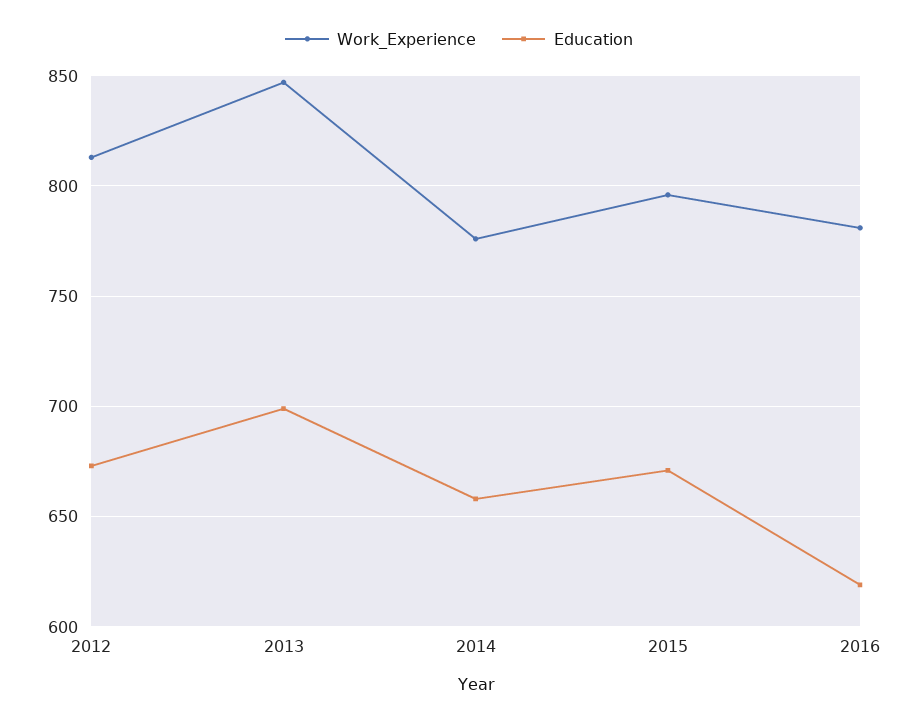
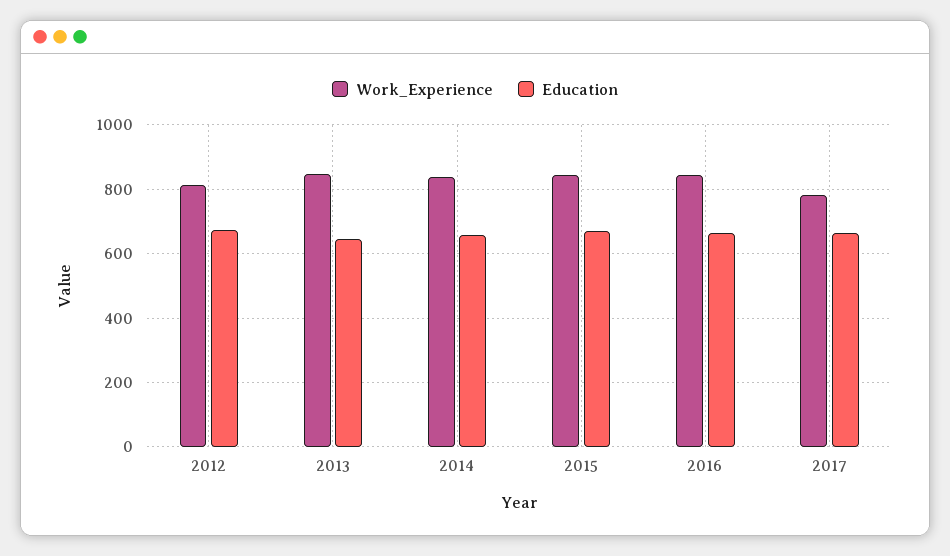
Education, 2013: 700 -> 640
Work_Experience, 2014: 775 -> 840
Work_Experience, 2015: 795 -> 840
Work_Experience, 2016: 780 -> 840
Education, 2016: 620 -> 660
Work_Experience, 2017: none -> 780
Education, 2017: none -> 660

